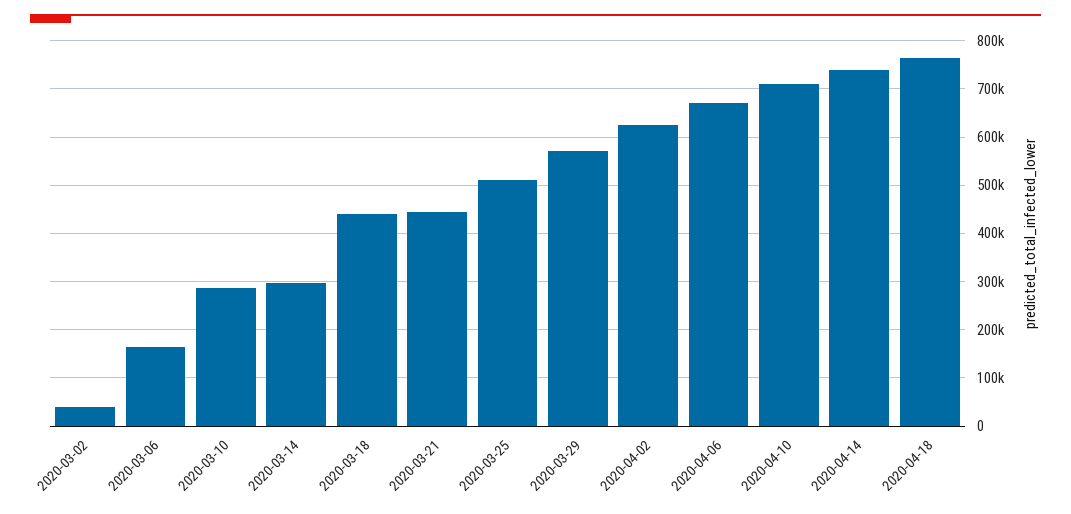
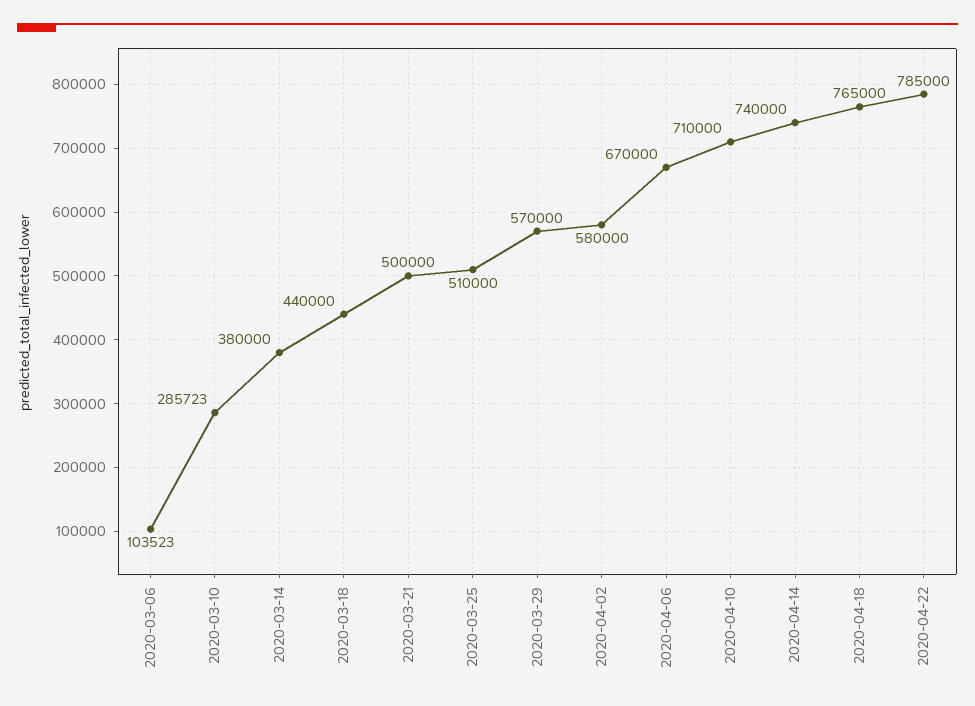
2020-03-02: 40000 -> none
2020-03-06: 160000 -> 103523
2020-03-14: 300000 -> 380000
2020-03-21: 440000 -> 500000
2020-04-02: 620000 -> 580000
2020-04-22: none -> 785000

